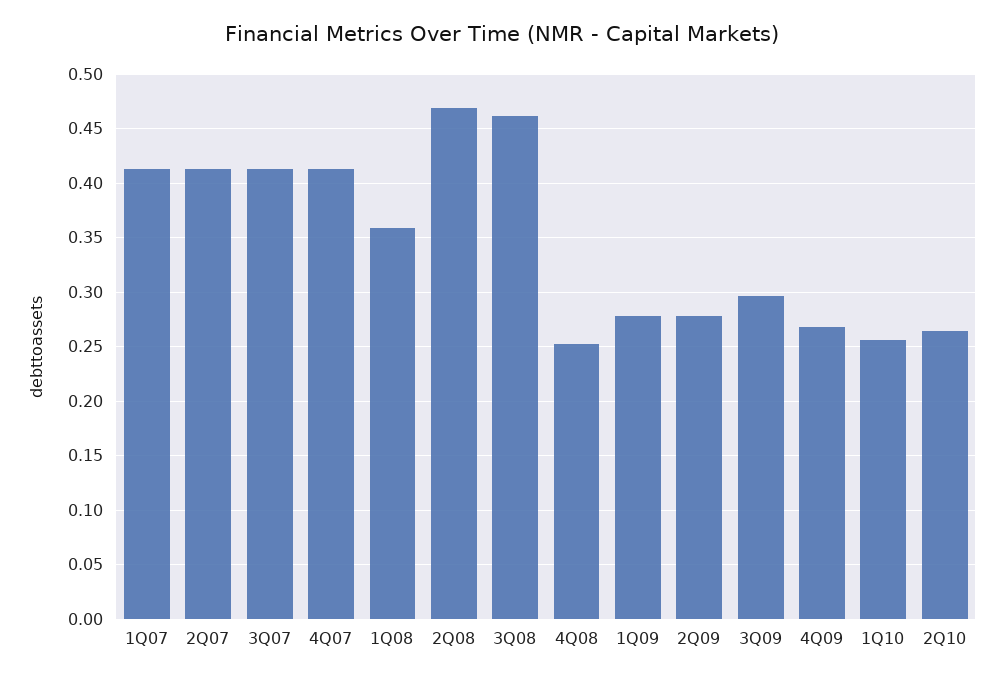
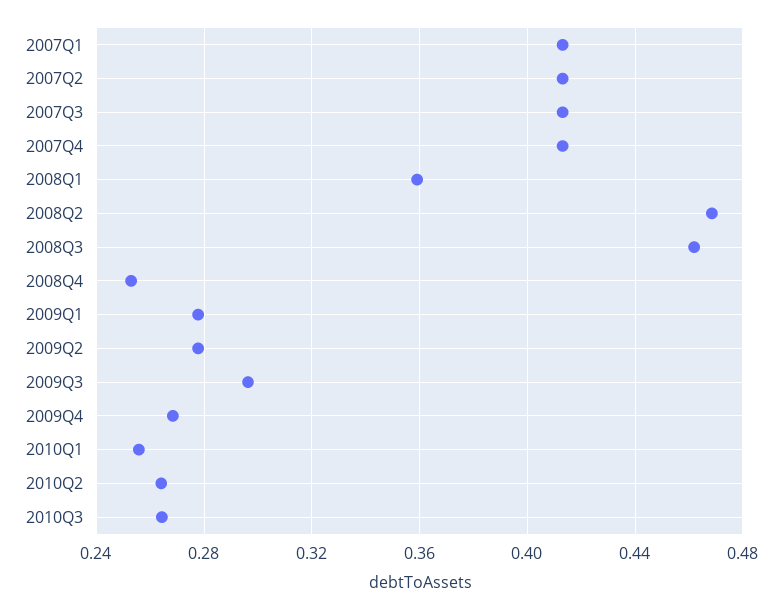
2010Q3: none -> 0.265

